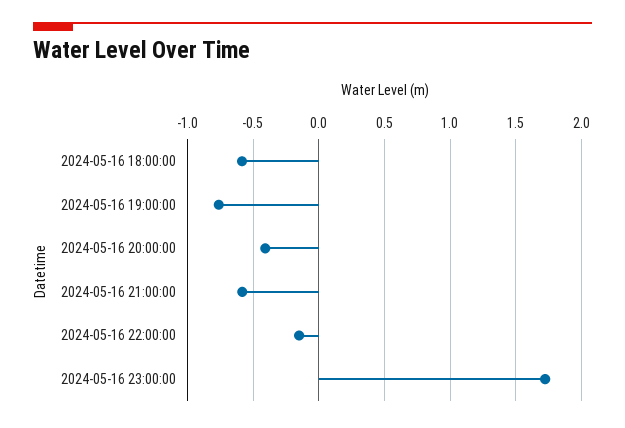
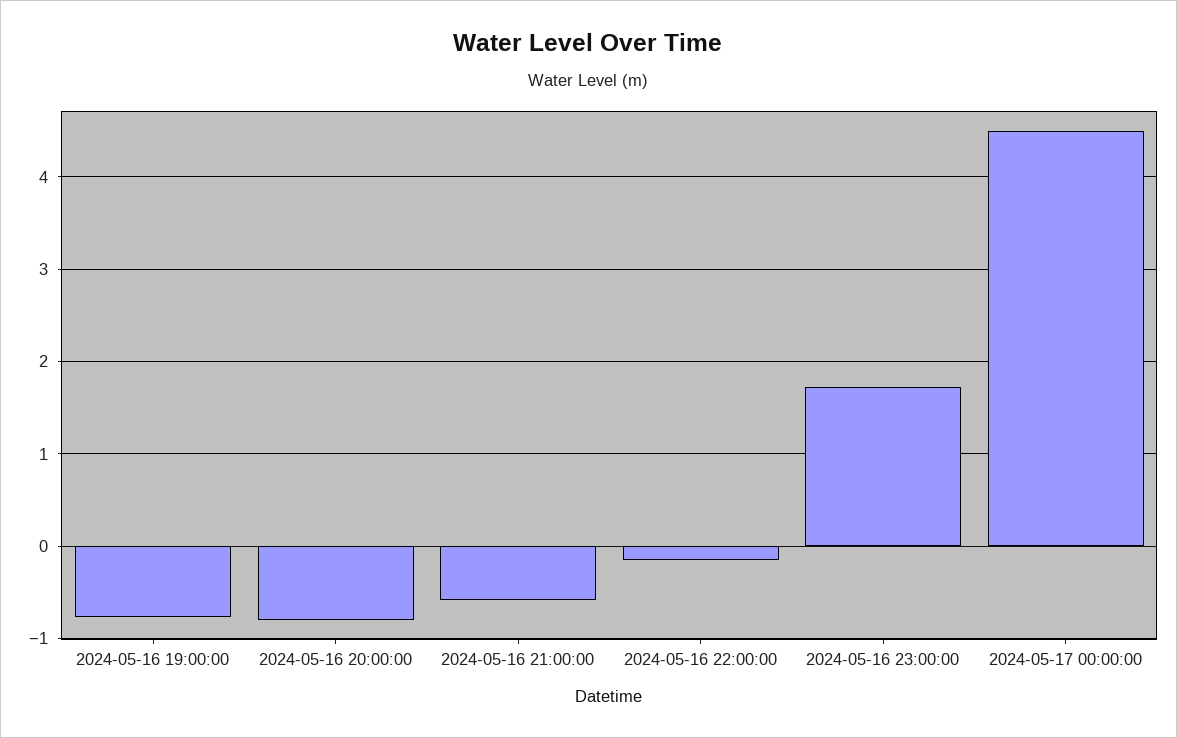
2024-05-16 18:00:00: -0.6 -> none
2024-05-16 20:00:00: -0.4 -> -0.8
2024-05-17 00:00:00: none -> 4.5

